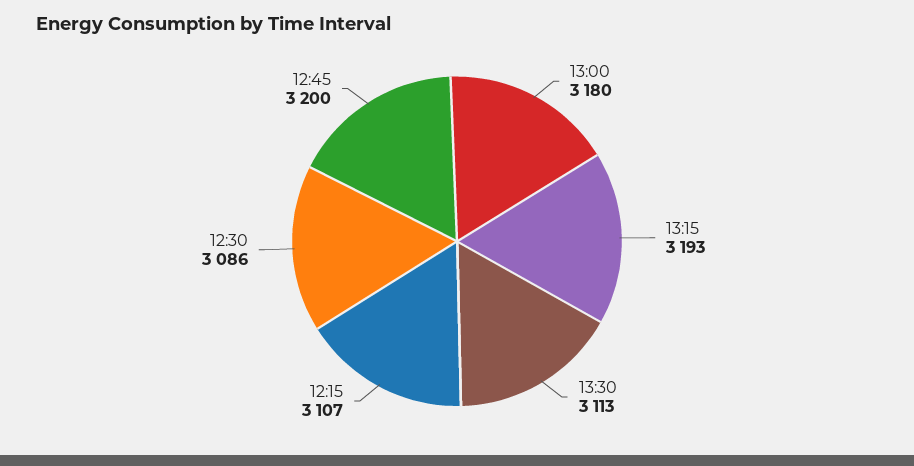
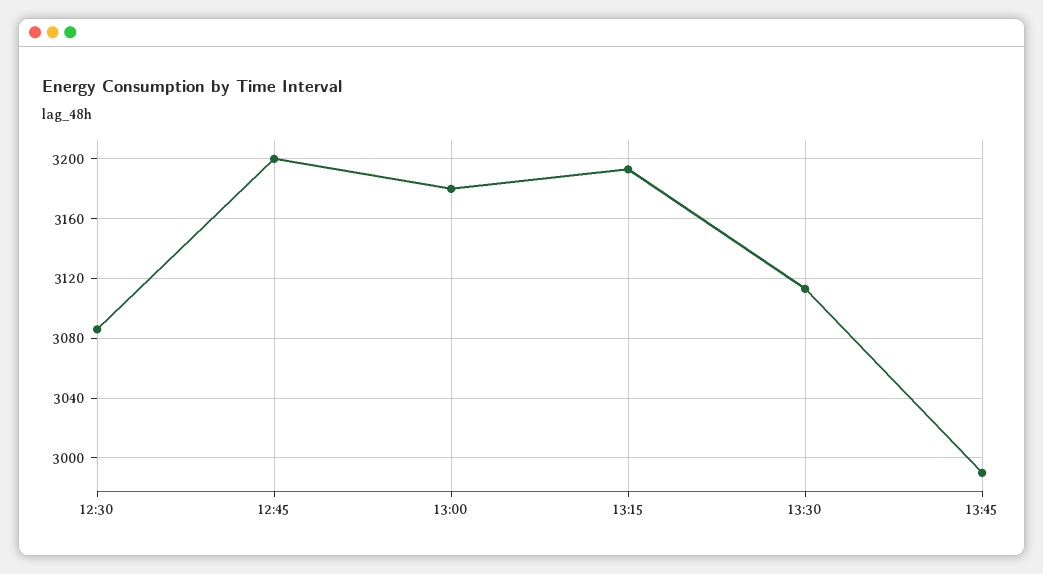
12:15: 3107 -> none
13:45: none -> 2990

